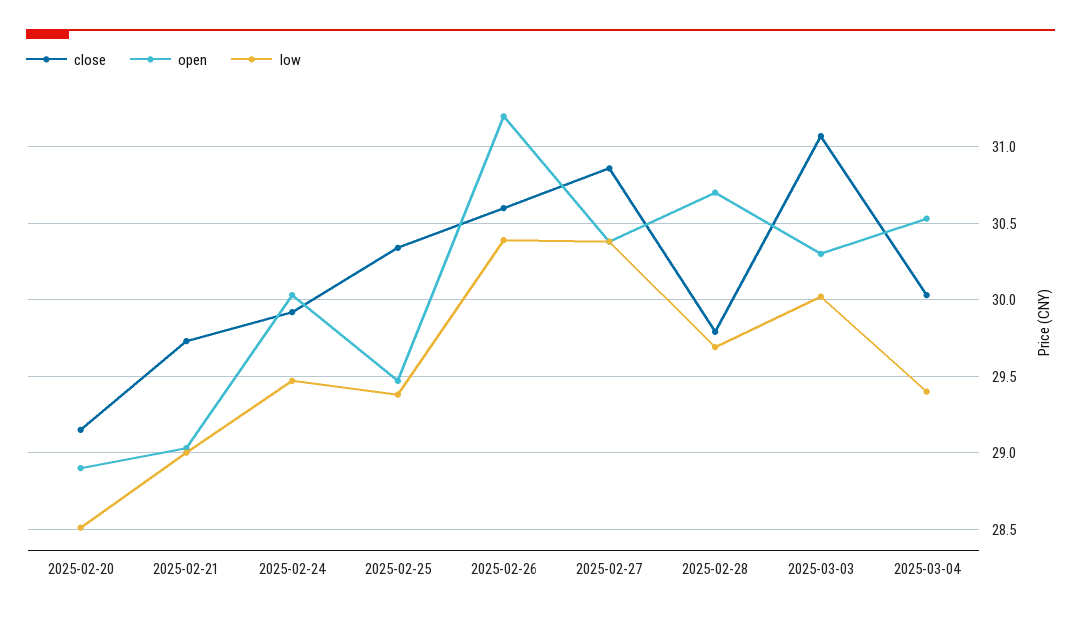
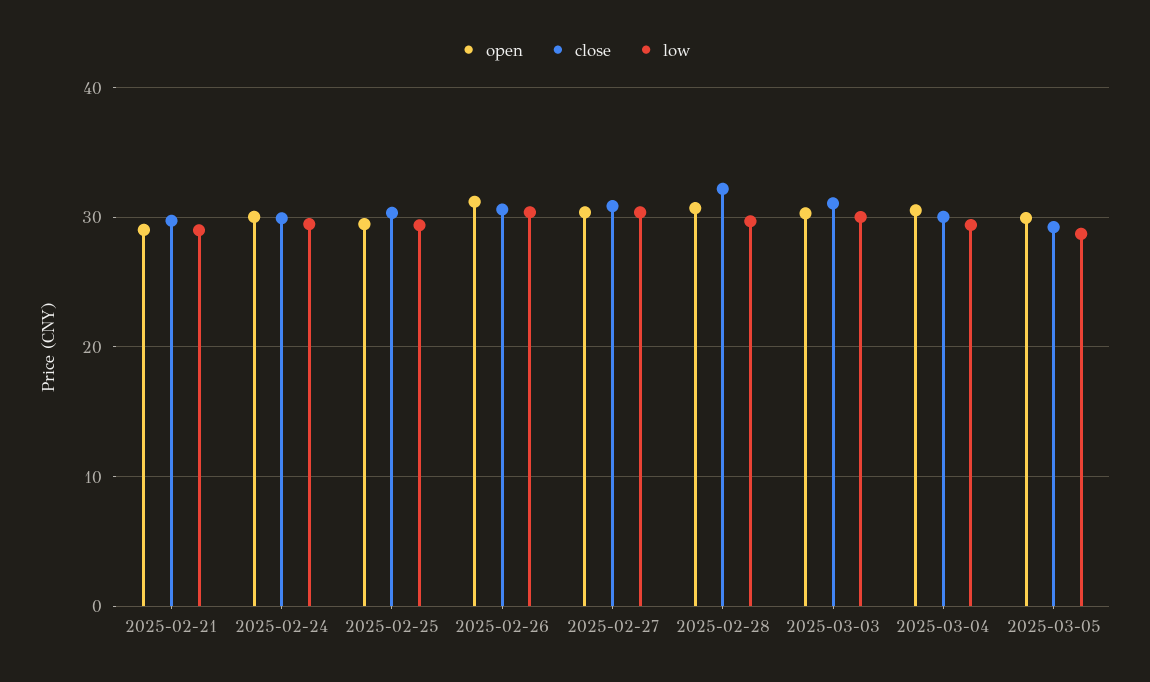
close, 2025-02-20: 29.15 -> none
open, 2025-02-20: 28.9 -> none
low, 2025-02-20: 28.5 -> none
close, 2025-02-28: 29.8 -> 32
open, 2025-03-05: none -> 30
close, 2025-03-05: none -> 29
low, 2025-03-05: none -> 29

